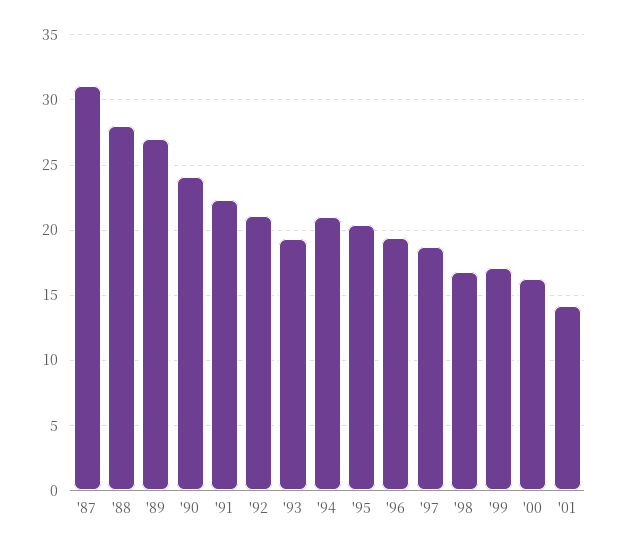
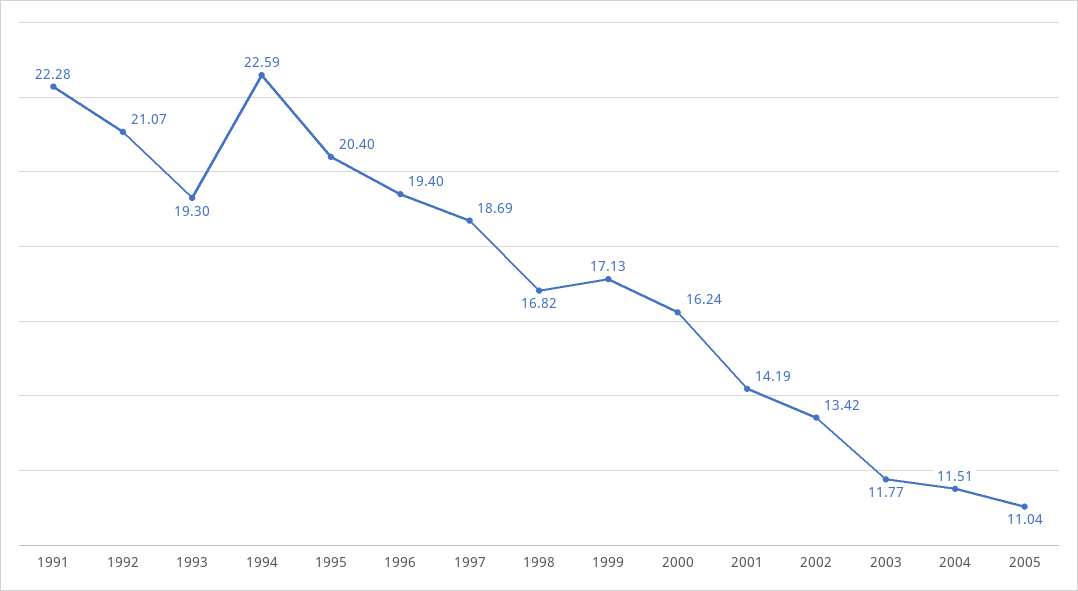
'87: 31 -> none
'88: 28 -> none
'89: 27 -> none
'90: 24 -> none
'94: 21 -> 22.59
2002: none -> 13.42
2003: none -> 11.77
2004: none -> 11.51
2005: none -> 11.04

